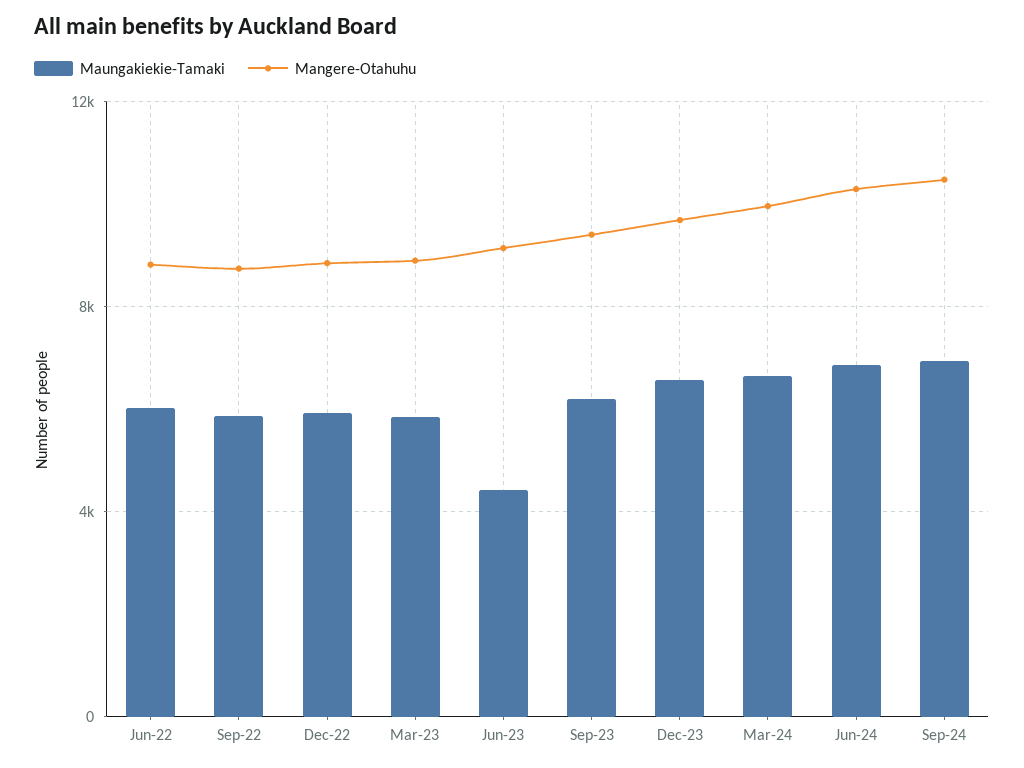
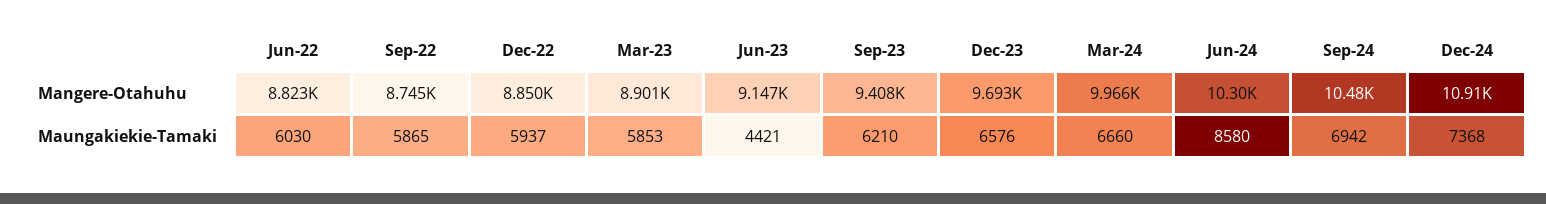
Maungakiekie-Tamaki, Jun-24: 7000 -> 8580
Mangere-Otahuhu, Dec-24: none -> 10910
Maungakiekie-Tamaki, Dec-24: none -> 7368

